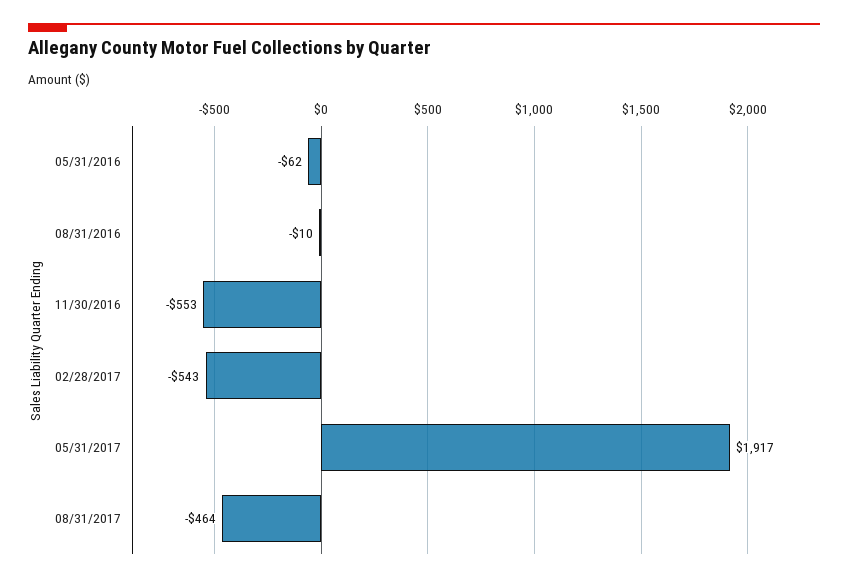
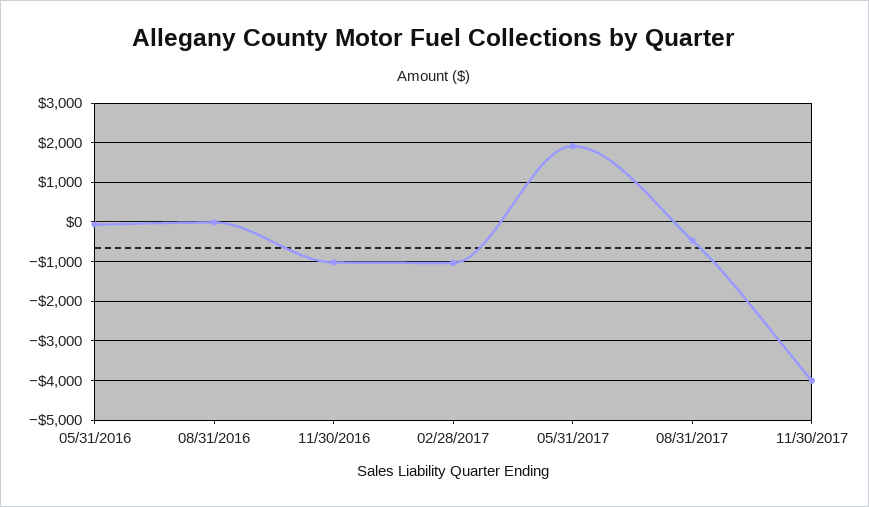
11/30/2016: -553 -> -1000
02/28/2017: -543 -> -1000
11/30/2017: none -> -4000

